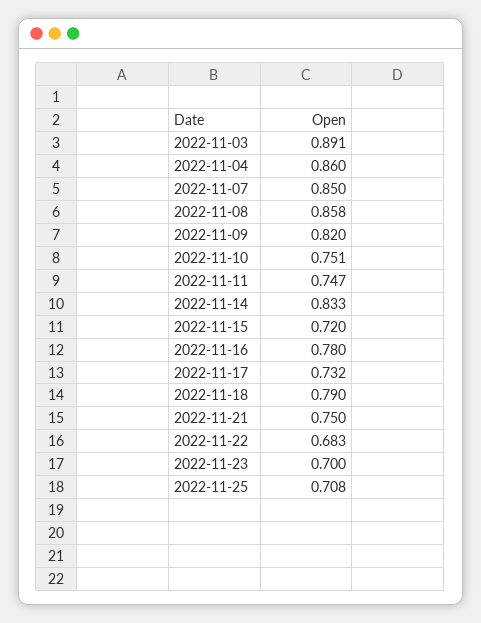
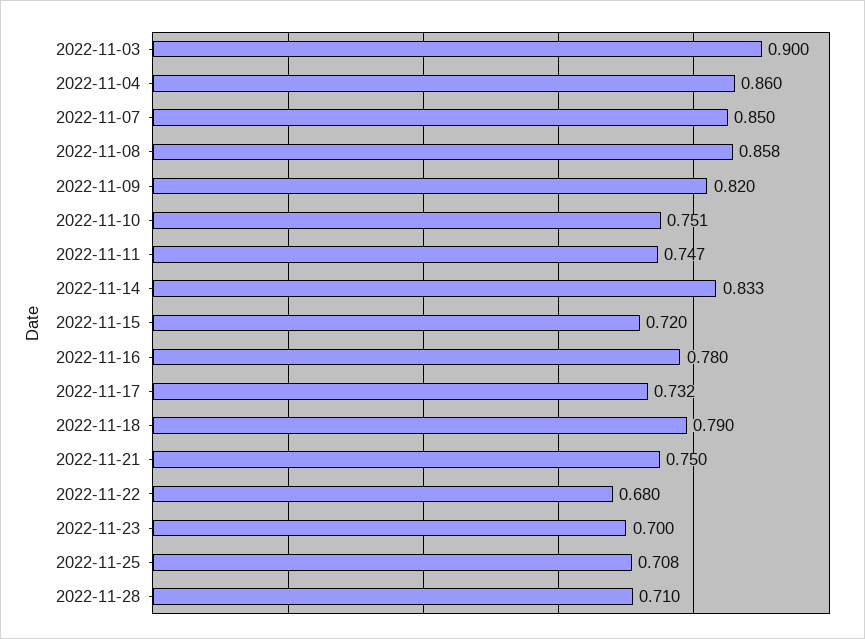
2022-11-03: 0.891 -> 0.9
2022-11-22: 0.683 -> 0.68
2022-11-28: none -> 0.71

